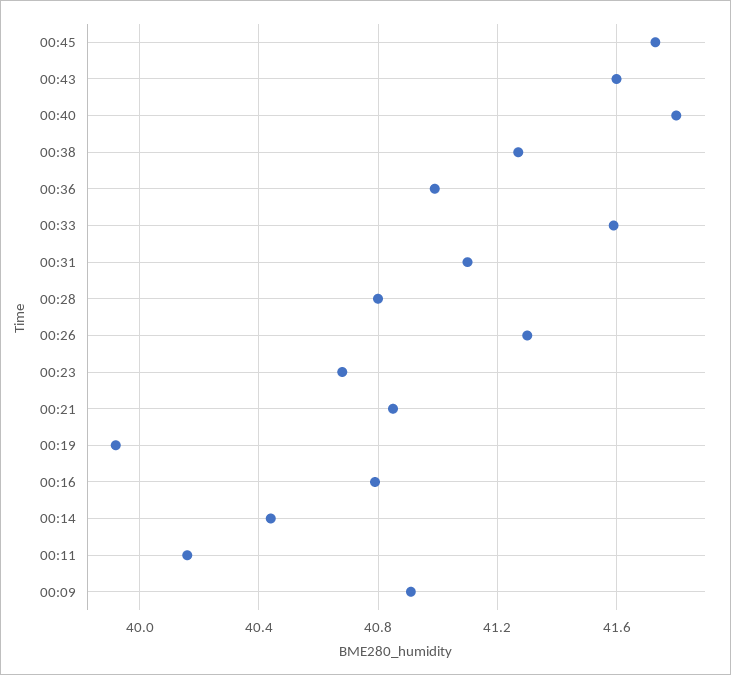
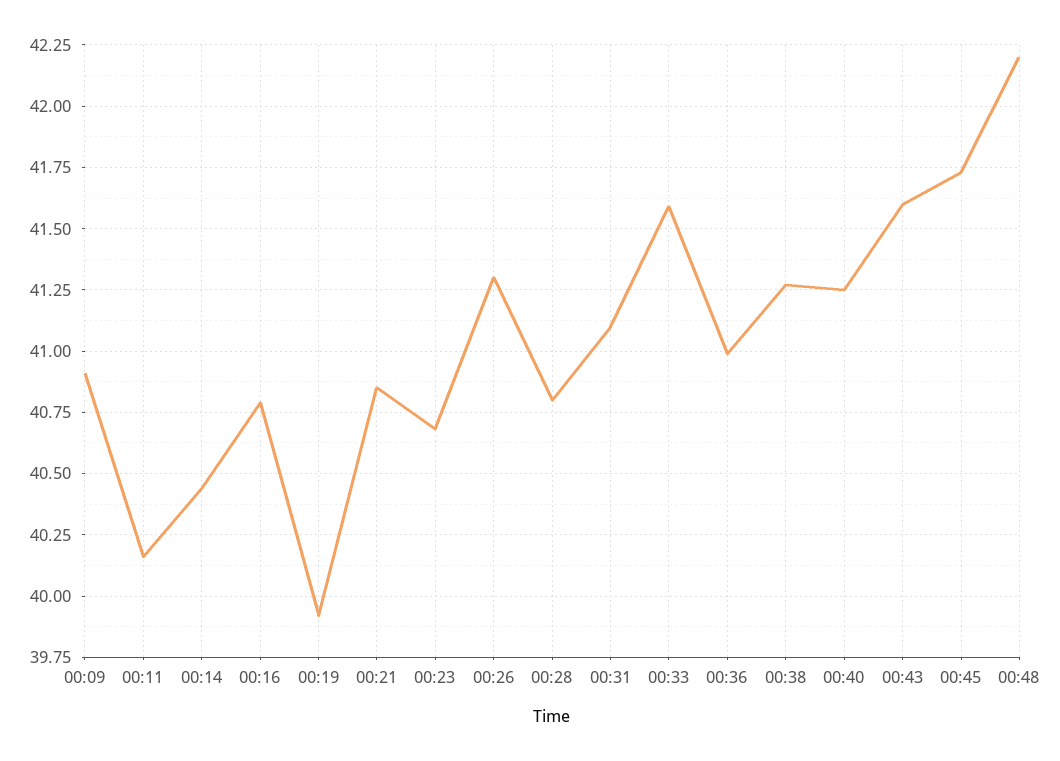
00:40: 41.8 -> 41.25
00:48: none -> 42.2

